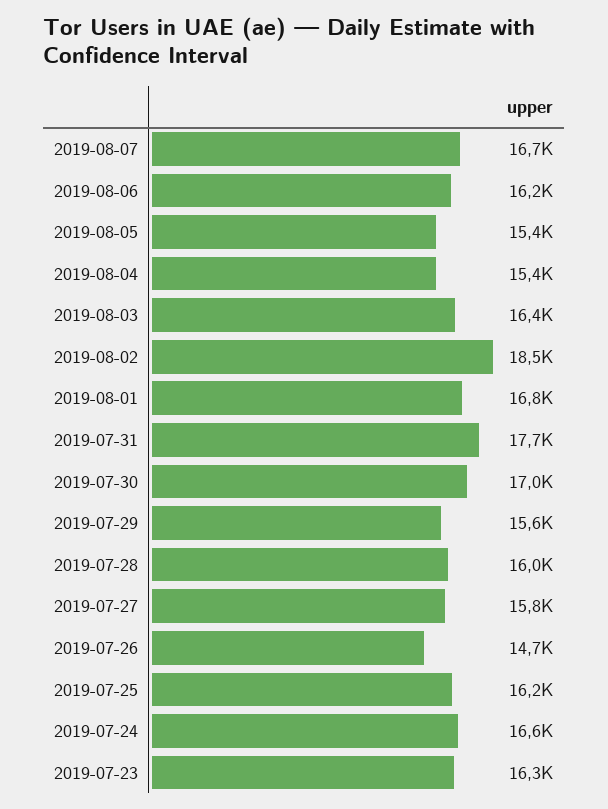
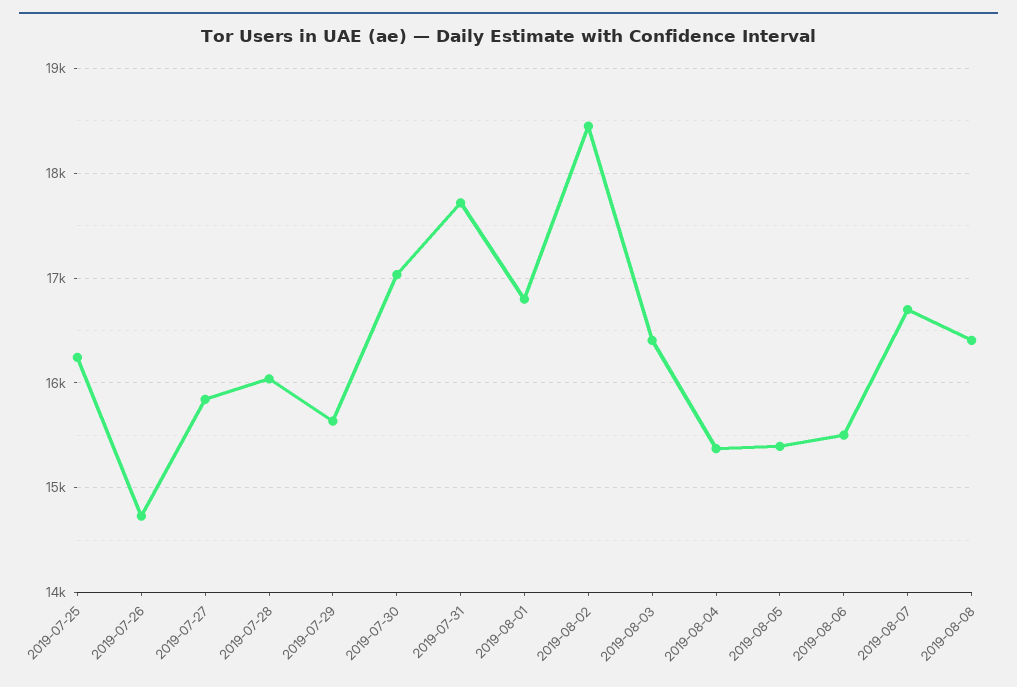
2019-08-06: 16200 -> 15500
2019-07-24: 16600 -> none
2019-07-23: 16300 -> none
2019-08-08: none -> 16400

